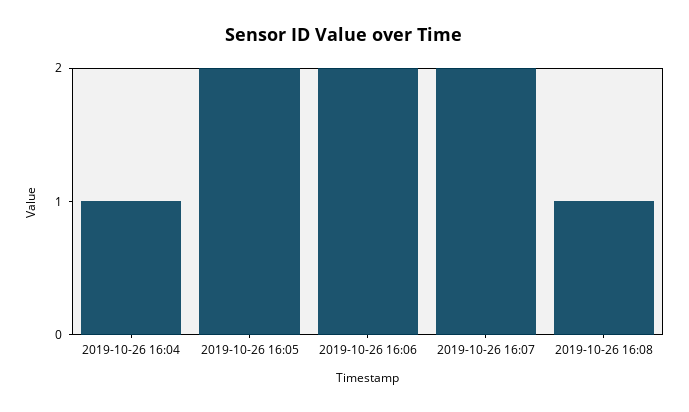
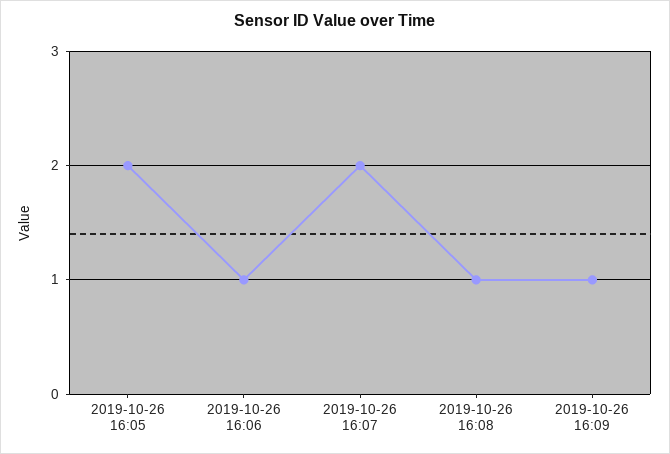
2019-10-26 16:04: 1 -> none
2019-10-26 16:06: 2 -> 1
2019-10-26 16:09: none -> 1

